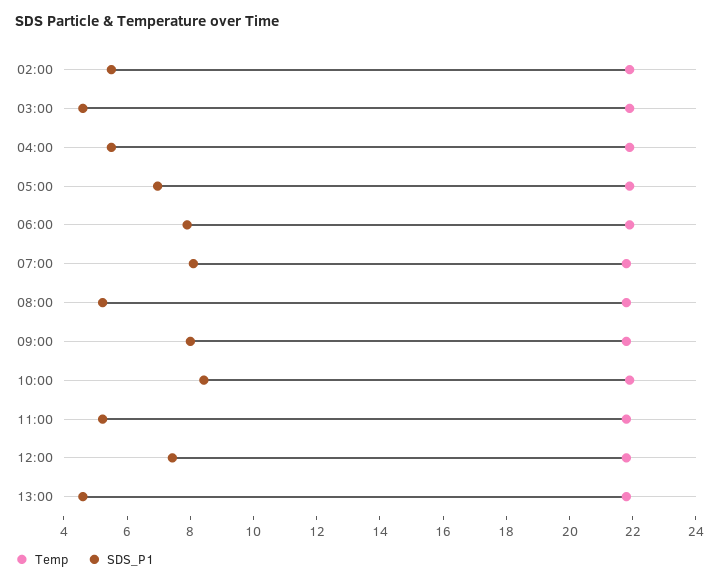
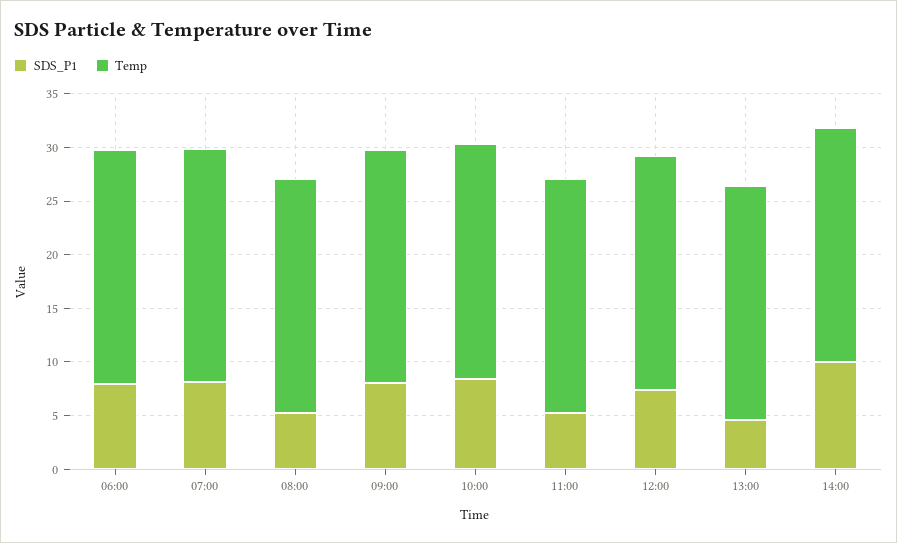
Temp, 02:00: 22 -> none
SDS_P1, 02:00: 5.5 -> none
Temp, 03:00: 22 -> none
SDS_P1, 03:00: 4.5 -> none
Temp, 04:00: 22 -> none
SDS_P1, 04:00: 5.5 -> none
Temp, 05:00: 22 -> none
SDS_P1, 05:00: 7 -> none
SDS_P1, 14:00: none -> 10
Temp, 14:00: none -> 22

